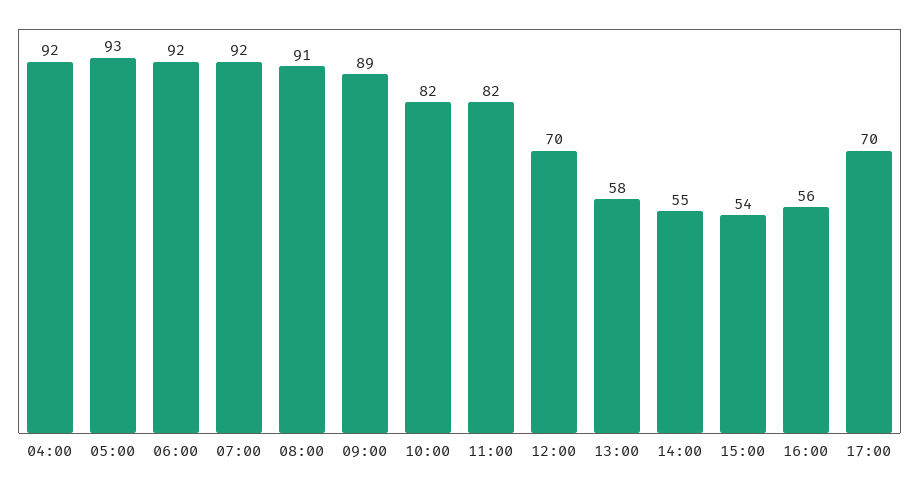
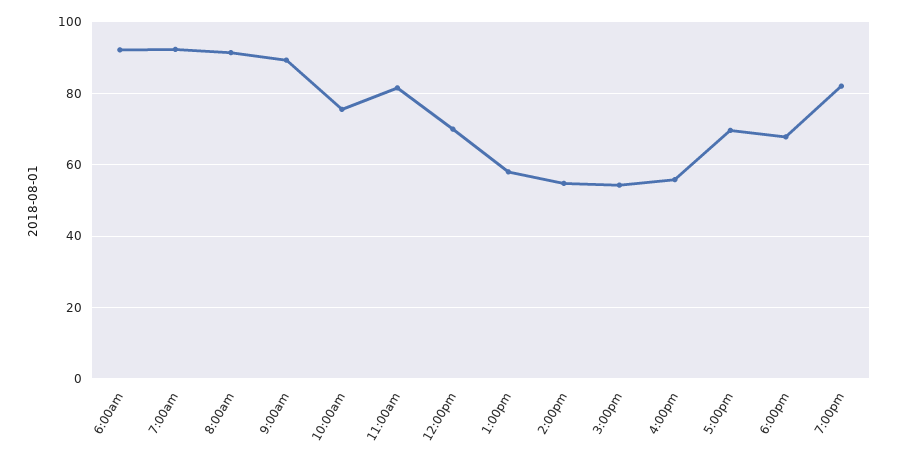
04:00: 92 -> none
05:00: 93 -> none
10:00: 82 -> 76
6:00pm: none -> 68
7:00pm: none -> 82

